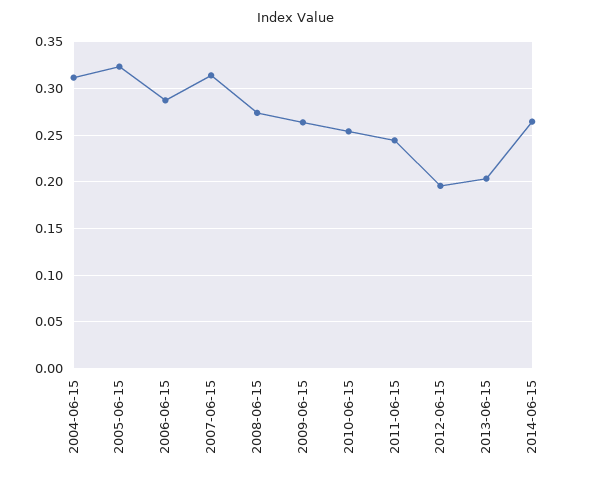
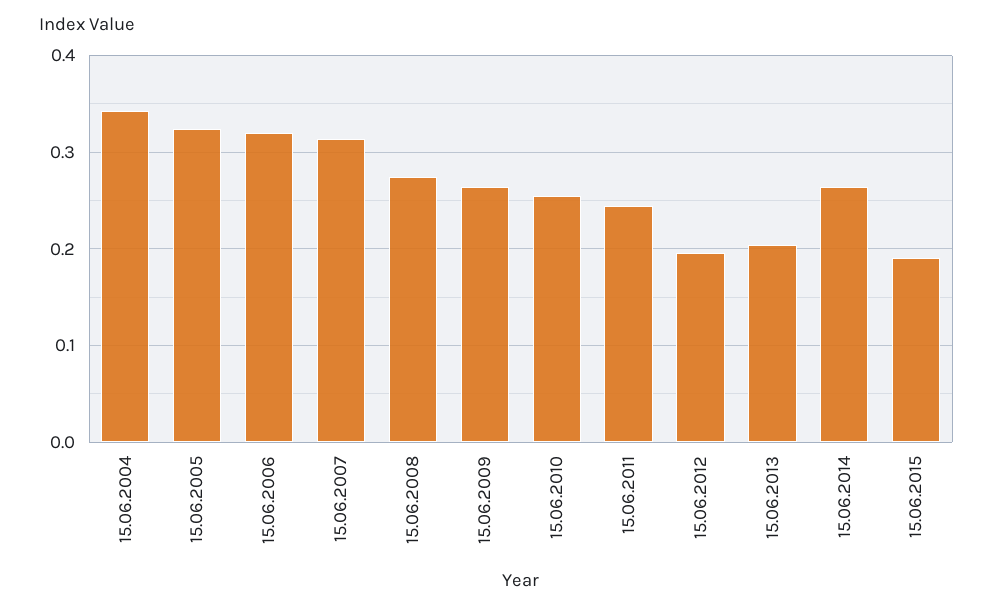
2004-06-15: 0.31 -> 0.34
2006-06-15: 0.29 -> 0.32
15.06.2015: none -> 0.19

